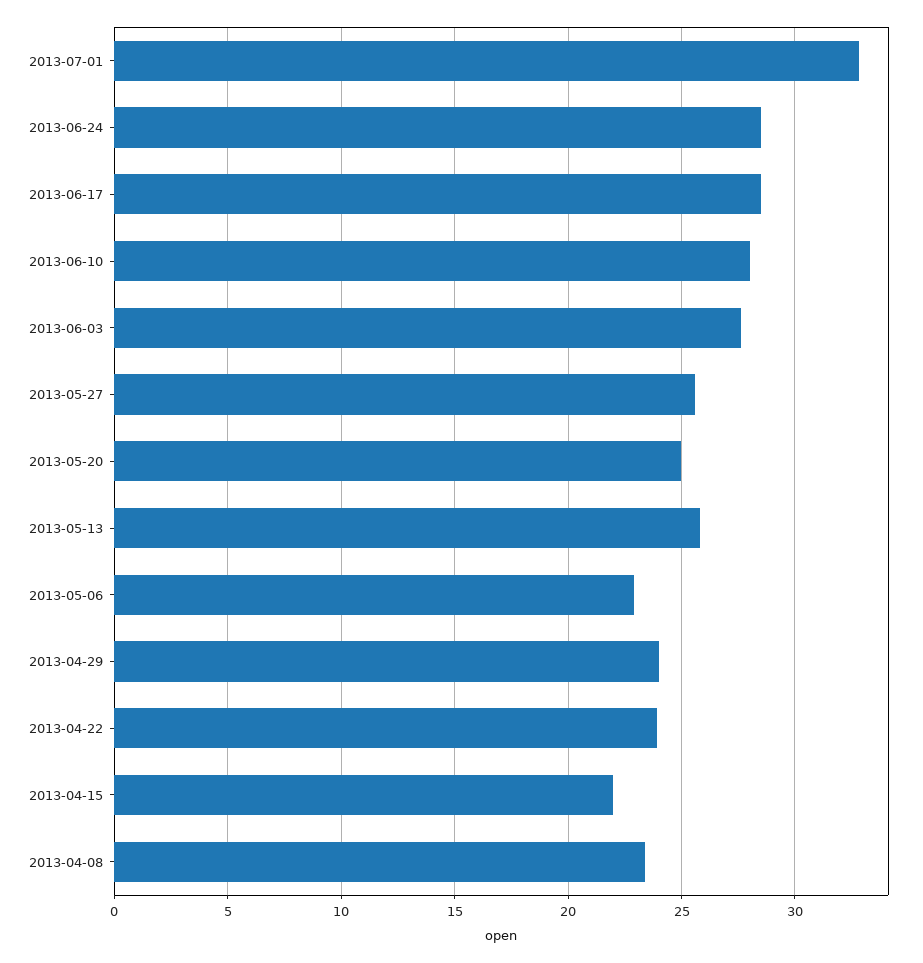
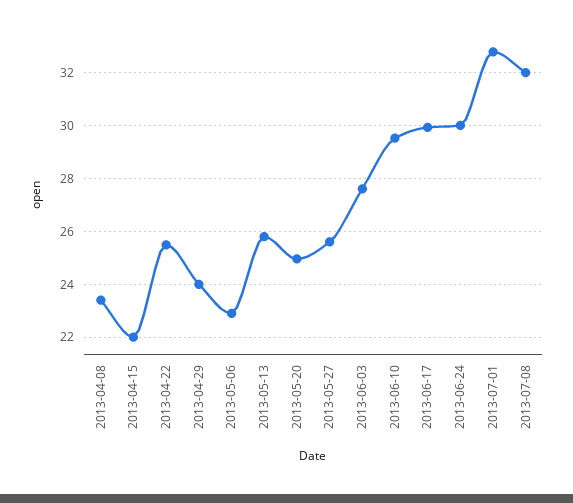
2013-06-24: 28.5 -> 30
2013-06-17: 28.5 -> 30
2013-06-10: 28 -> 29.5
2013-04-22: 24 -> 25.5
2013-07-08: none -> 32

